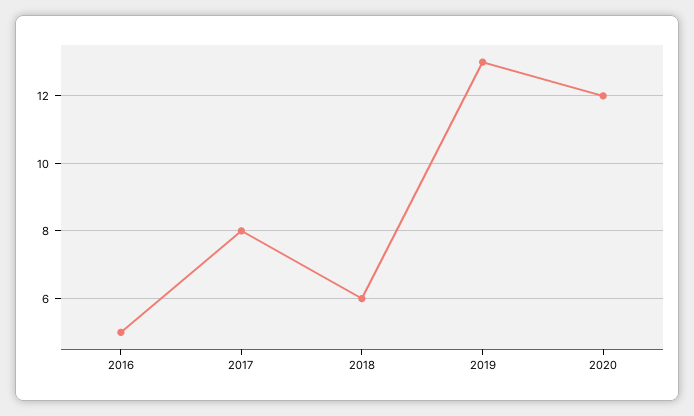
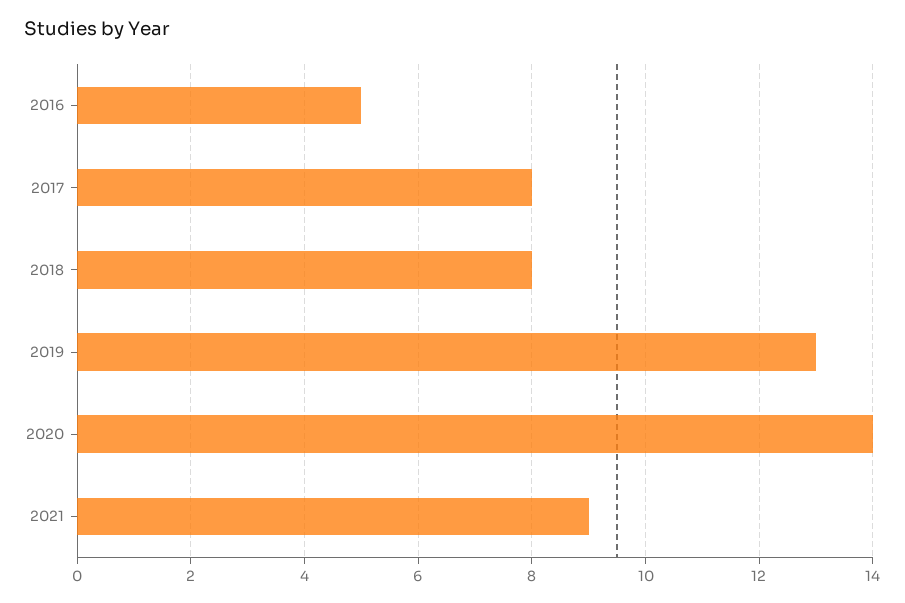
2018: 6 -> 8
2020: 12 -> 14
2021: none -> 9

